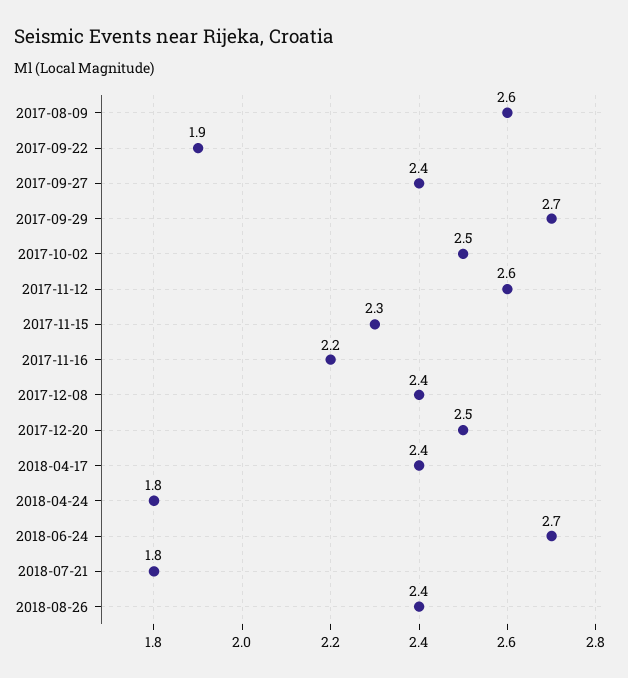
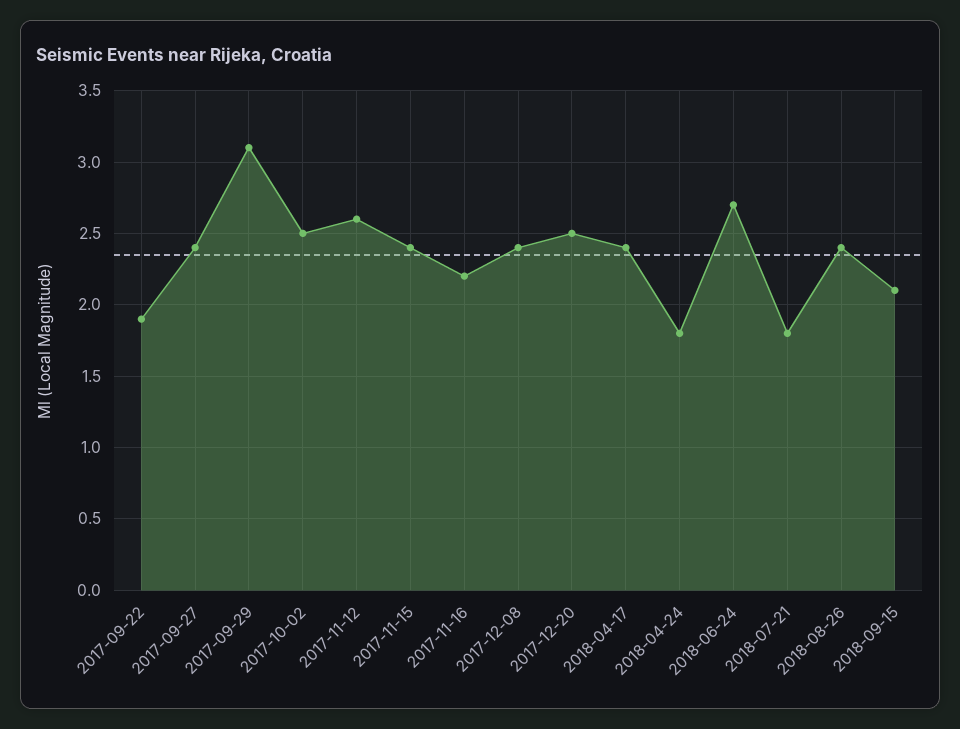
2017-08-09: 2.6 -> none
2017-09-29: 2.7 -> 3.1
2017-11-15: 2.3 -> 2.4
2018-09-15: none -> 2.1

